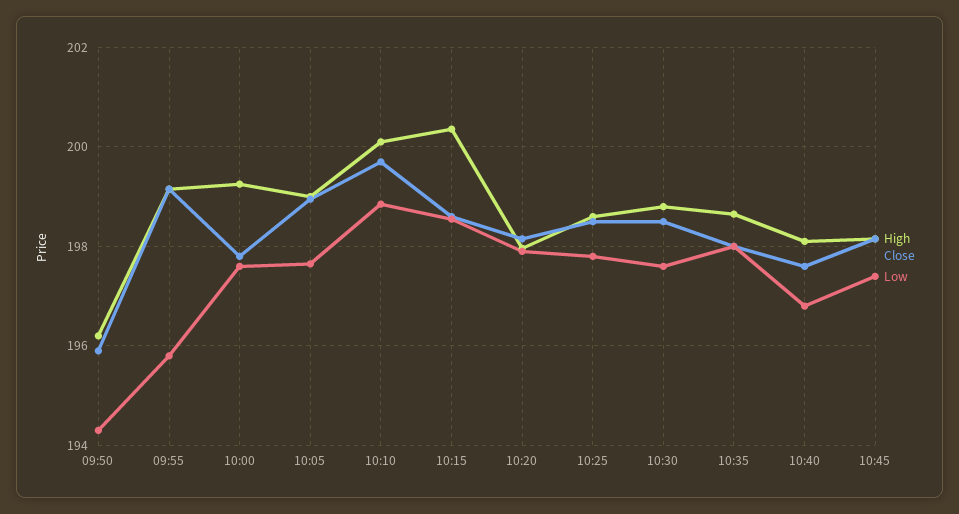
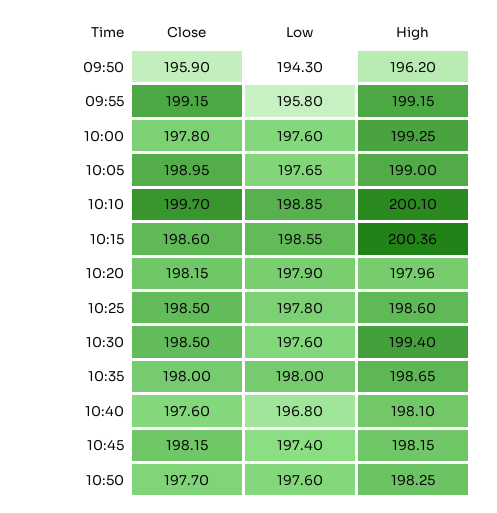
High, 10:30: 198.8 -> 199.4
Close, 10:50: none -> 197.7
Low, 10:50: none -> 197.6
High, 10:50: none -> 198.25

